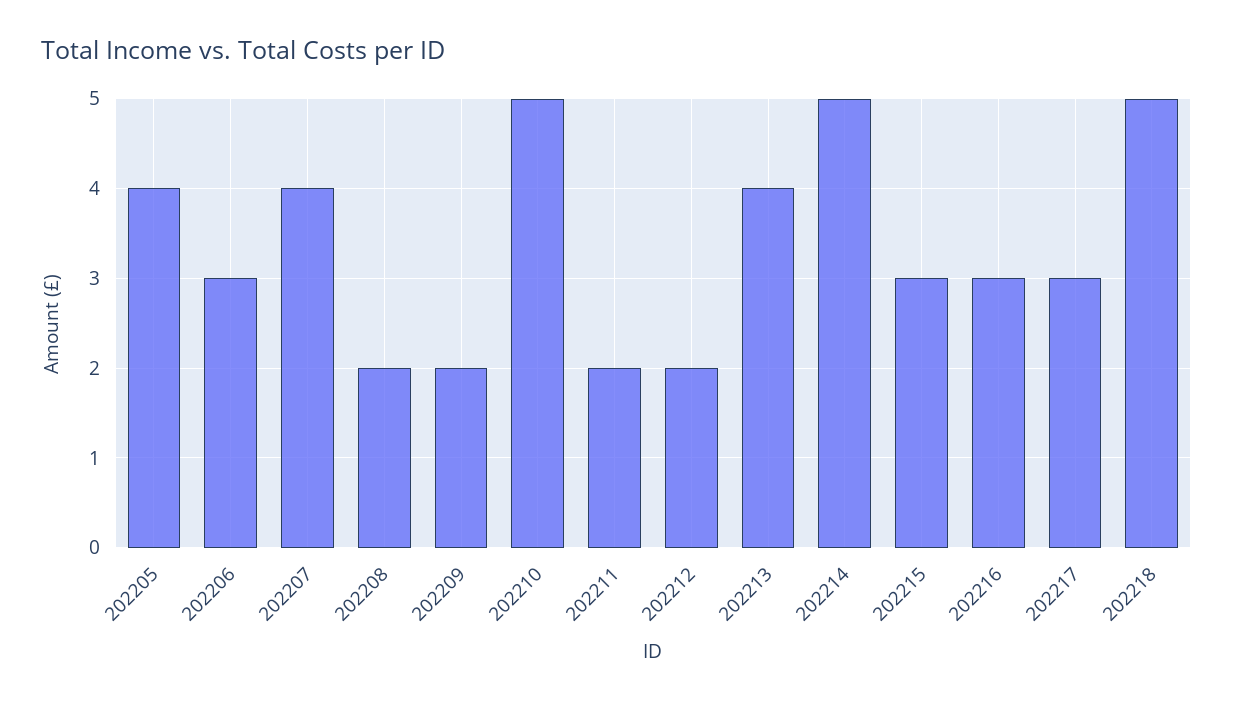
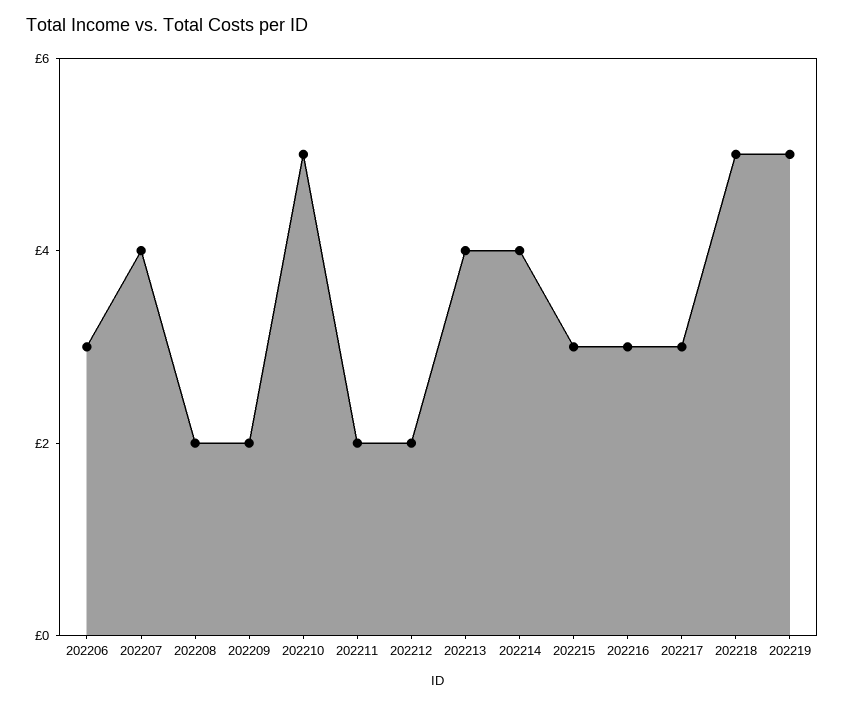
202205: 4 -> none
202214: 5 -> 4
202219: none -> 5

